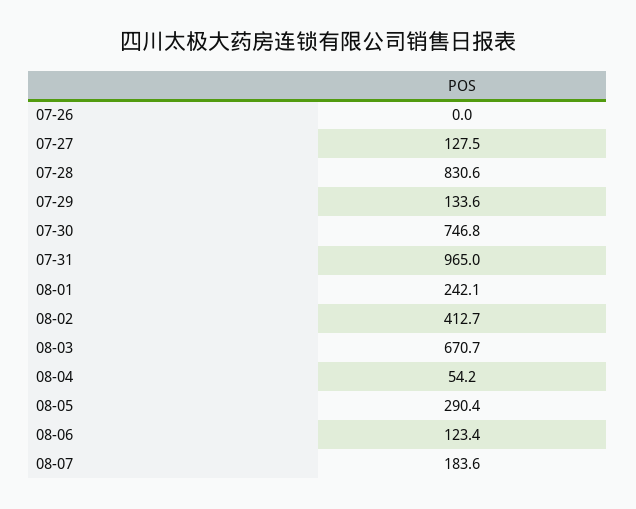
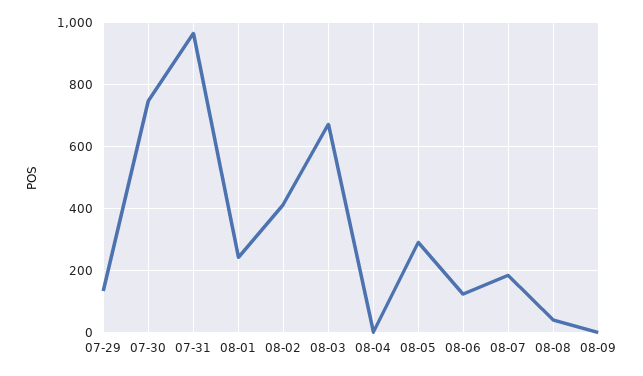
07-26: 0 -> none
07-27: 127.5 -> none
07-28: 830.6 -> none
08-04: 54.2 -> 0
08-08: none -> 40
08-09: none -> 0

